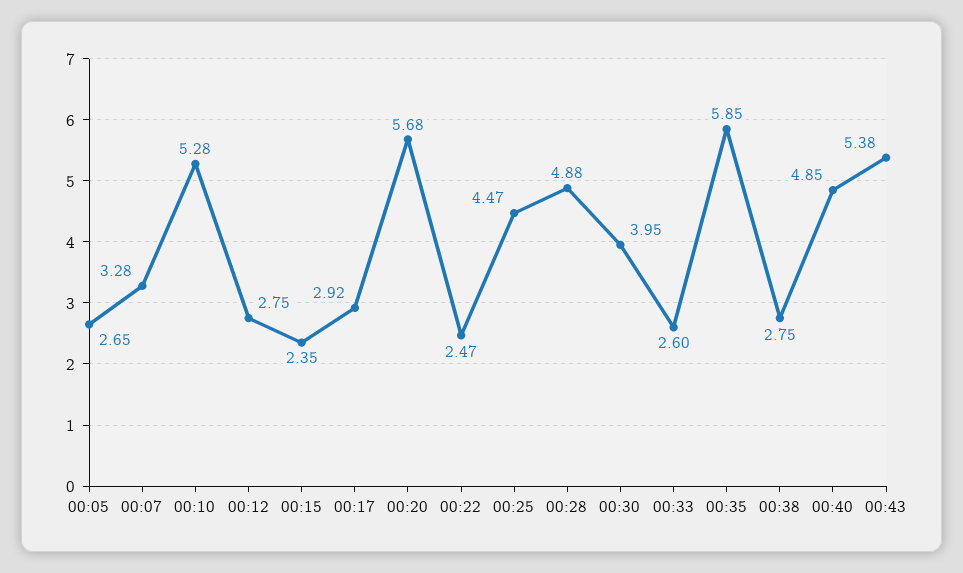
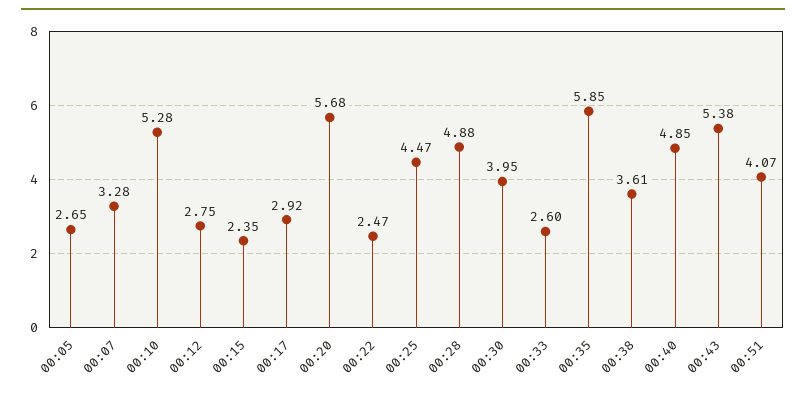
00:38: 2.75 -> 3.61
00:51: none -> 4.07

